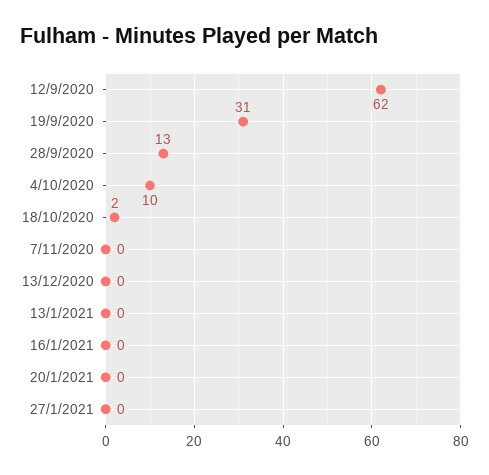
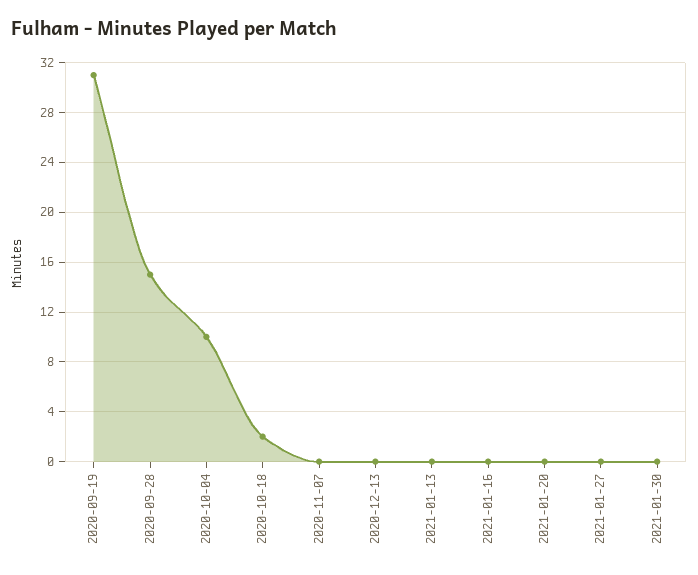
12/9/2020: 62 -> none
28/9/2020: 13 -> 15
2021-01-30: none -> 0

